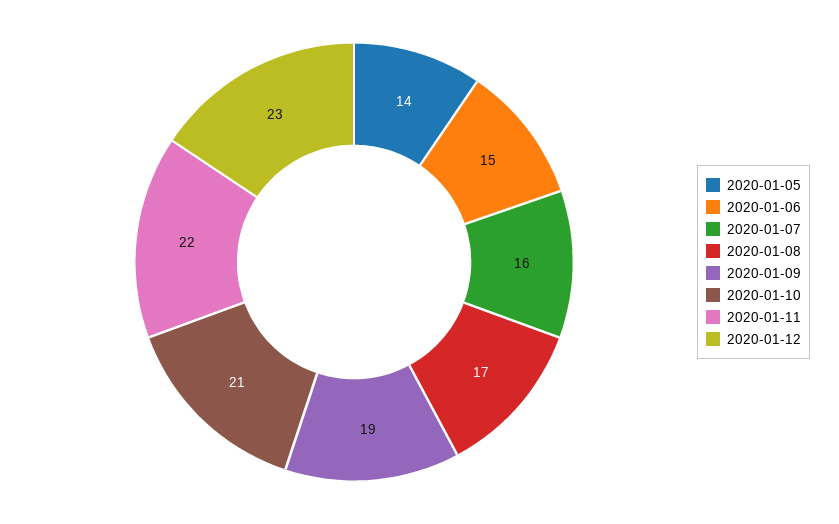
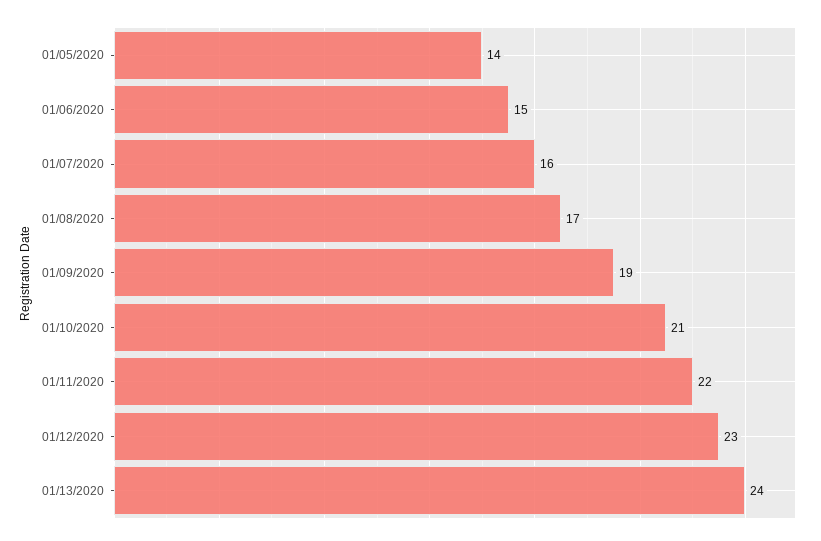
01/13/2020: none -> 24

